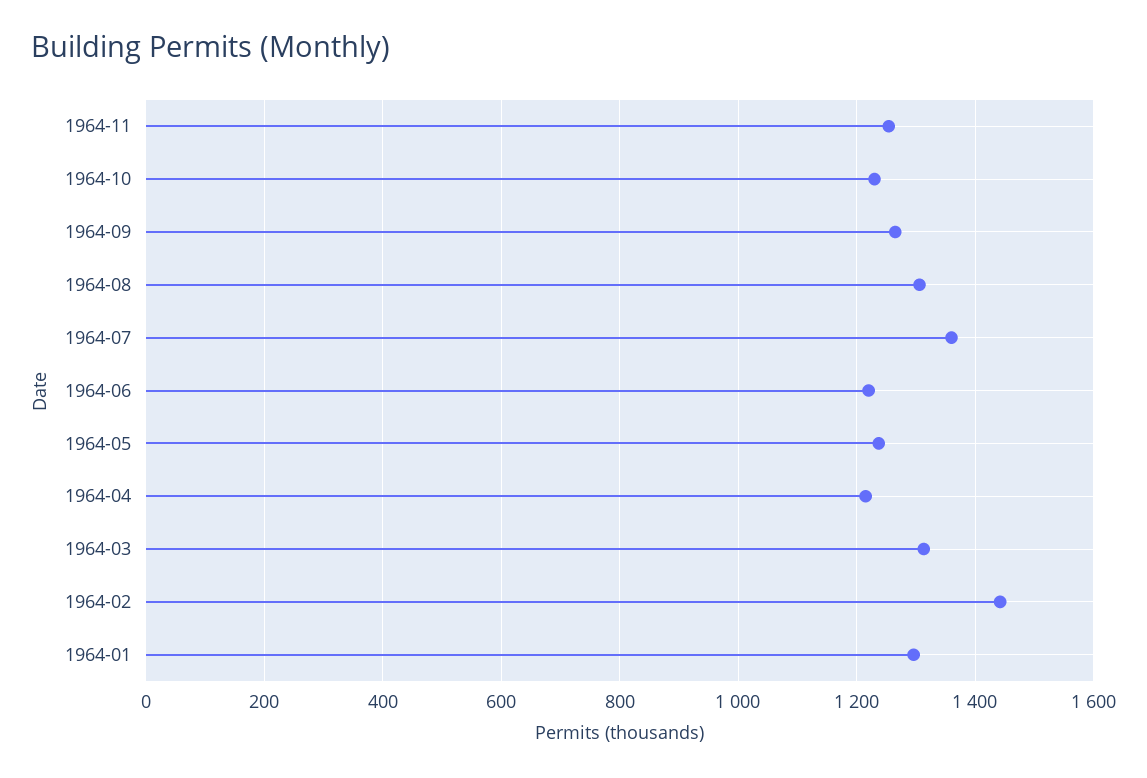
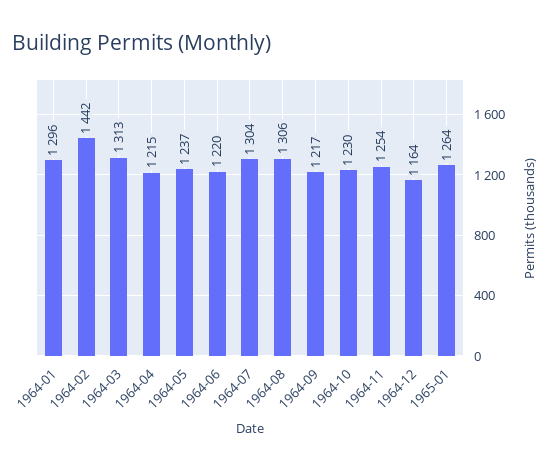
1964-09: 1260 -> 1217
1964-07: 1360 -> 1304
1964-12: none -> 1164
1965-01: none -> 1264

